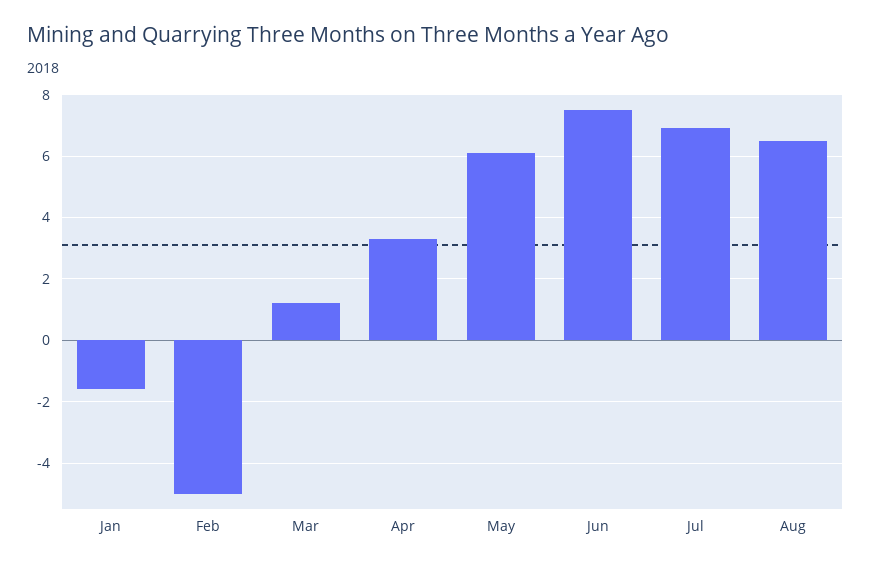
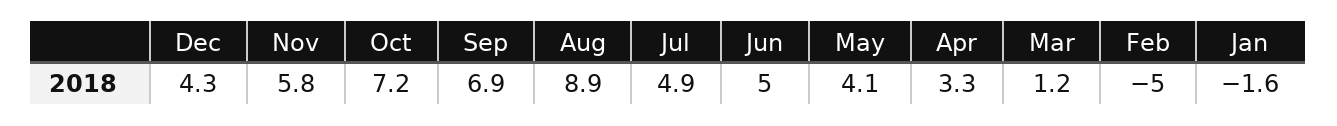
May: 6 -> 4.1
Jun: 7.5 -> 5
Jul: 7 -> 4.9
Aug: 6.5 -> 8.9
Dec: none -> 4.3
Nov: none -> 5.8
Oct: none -> 7.2
Sep: none -> 6.9

